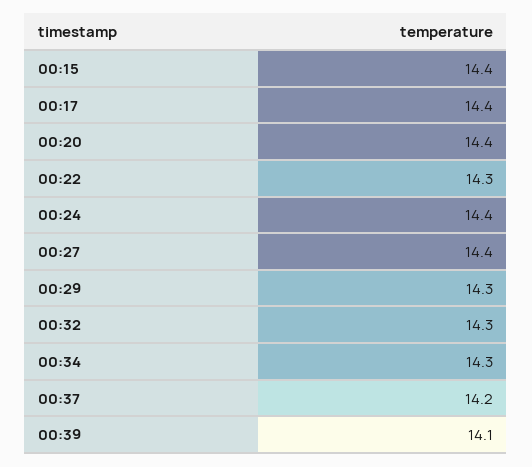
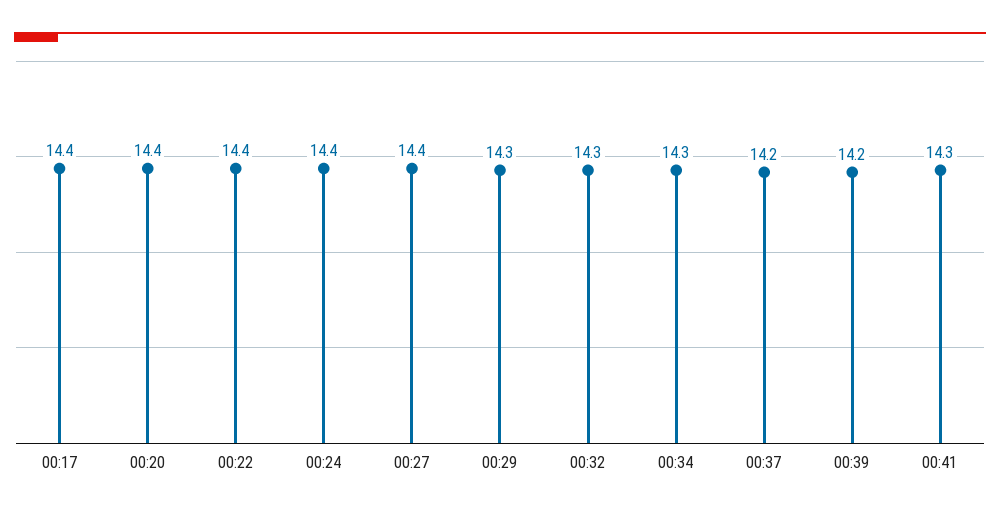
00:15: 14.4 -> none
00:22: 14.3 -> 14.4
00:39: 14.1 -> 14.2
00:41: none -> 14.3

